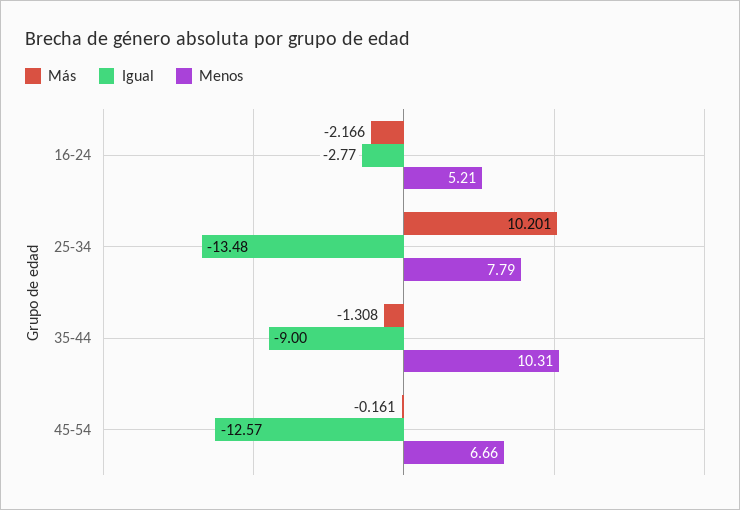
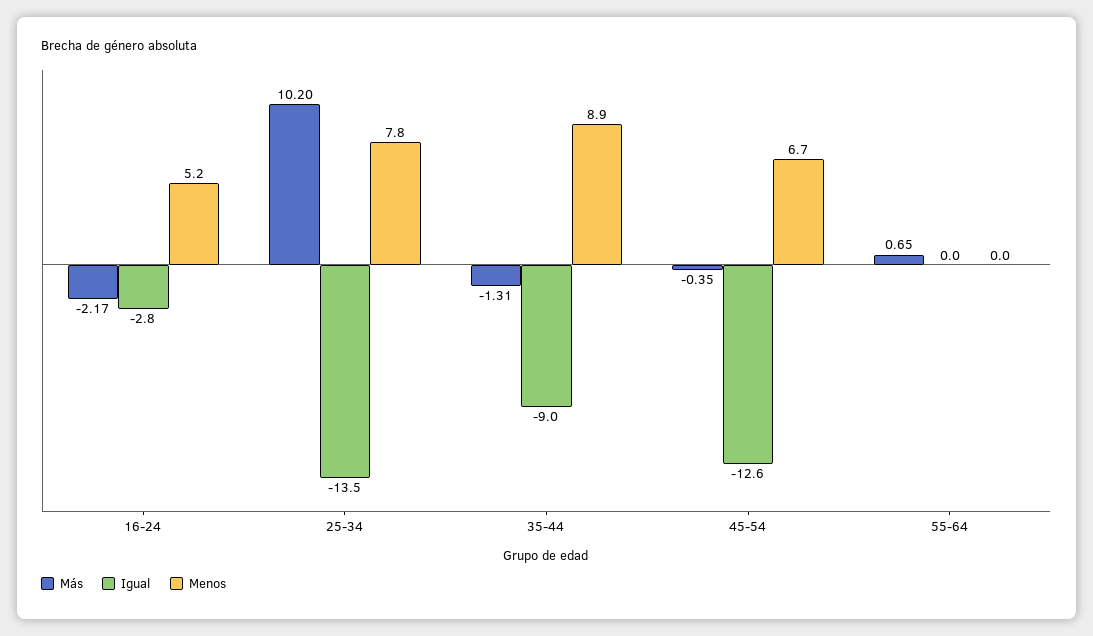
Menos, 35-44: 10.31 -> 8.9
Más, 45-54: -0.161 -> -0.35
Más, 55-64: none -> 0.65
Igual, 55-64: none -> 0
Menos, 55-64: none -> 0

